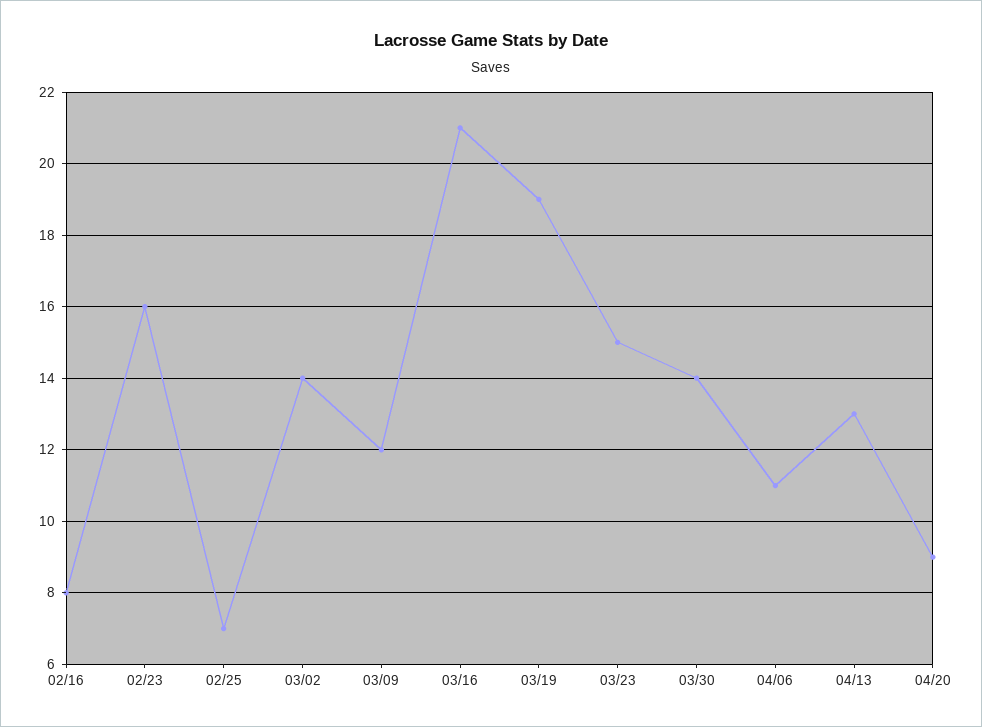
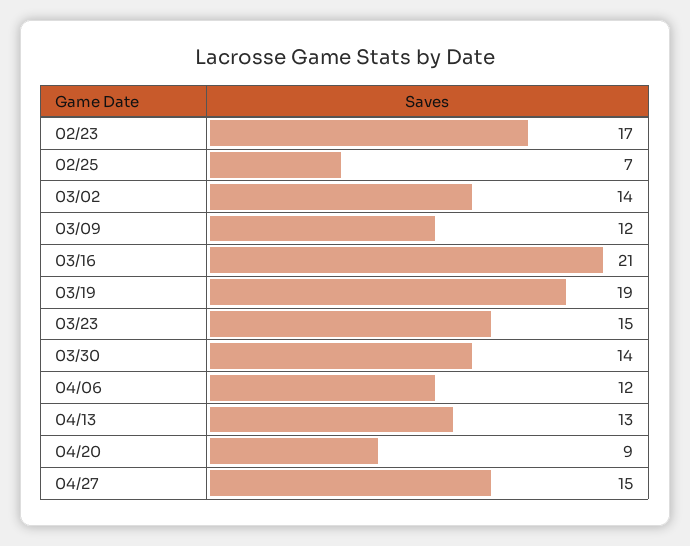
02/16: 8 -> none
02/23: 16 -> 17
04/06: 11 -> 12
04/27: none -> 15

